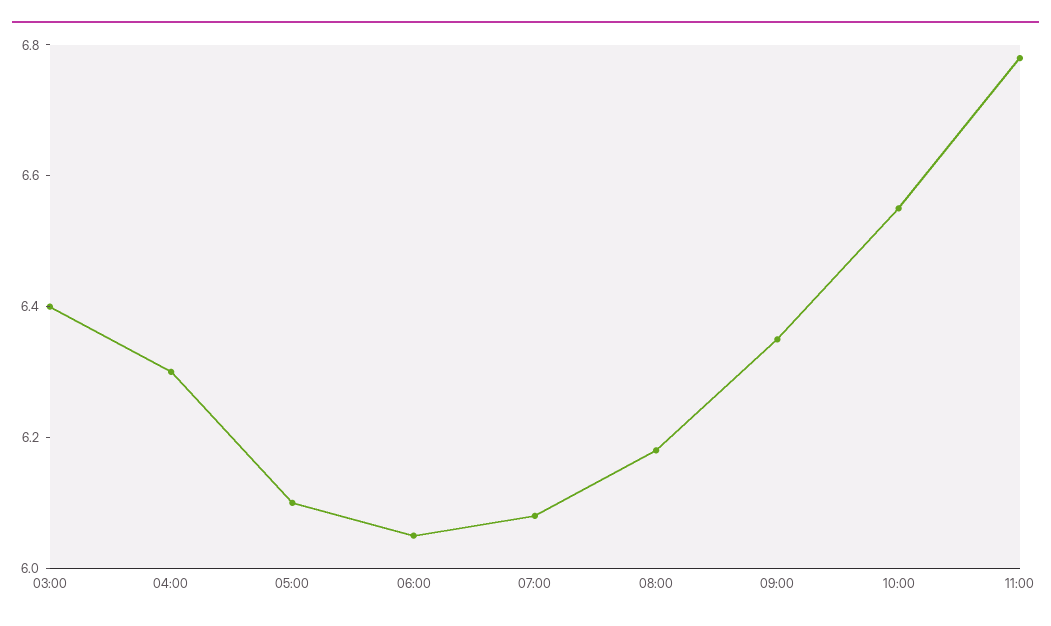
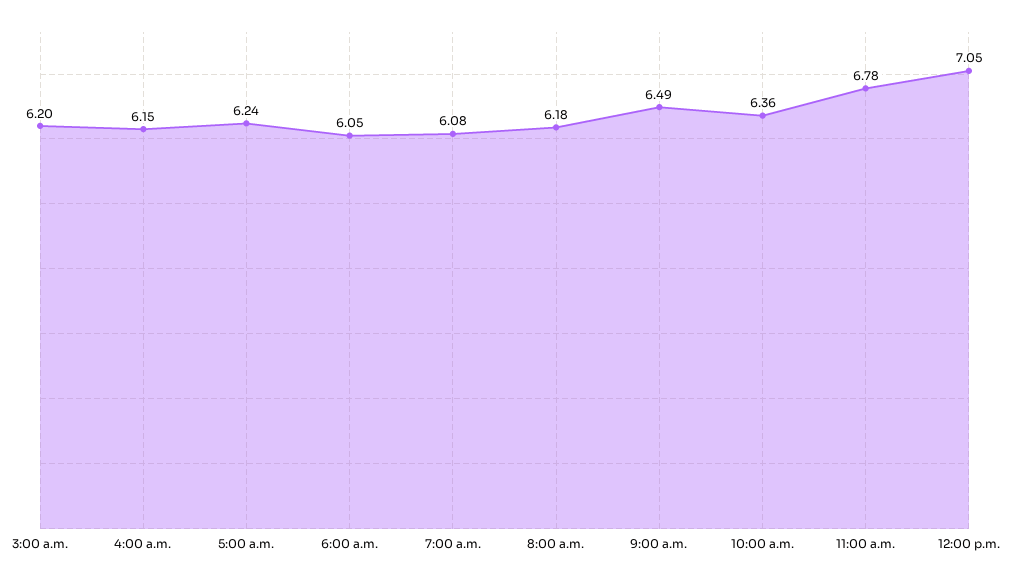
03:00: 6.4 -> 6.2
04:00: 6.3 -> 6.15
05:00: 6.1 -> 6.24
09:00: 6.35 -> 6.49
10:00: 6.55 -> 6.36
12:00 p.m.: none -> 7.05

